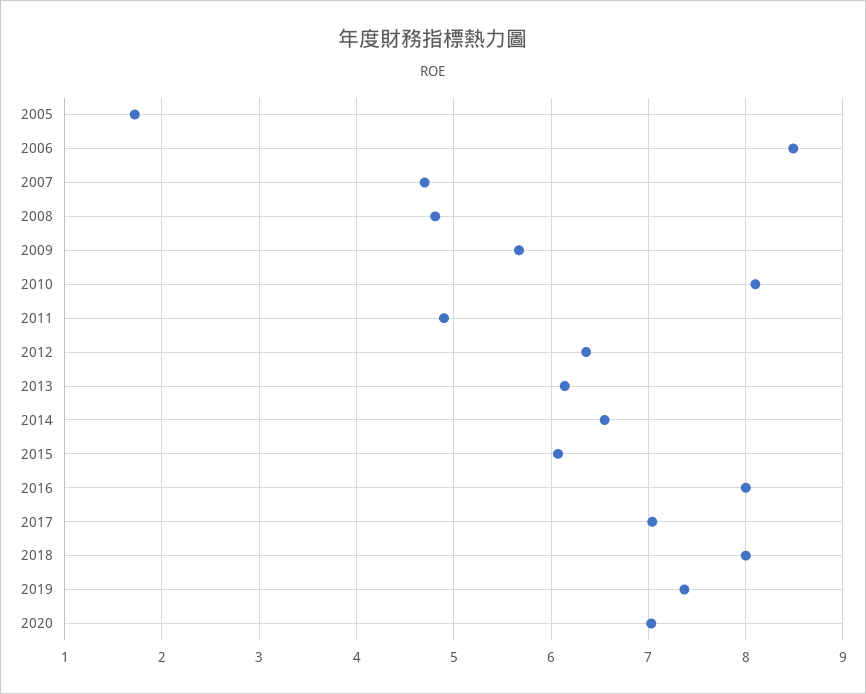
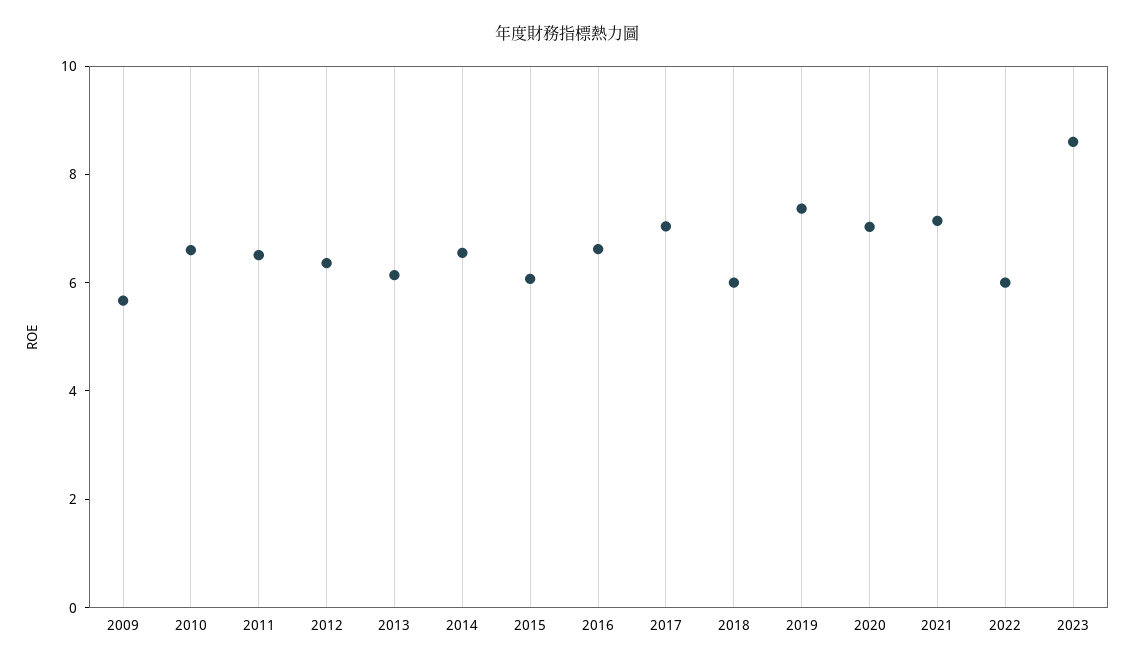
2005: 1.7 -> none
2006: 8.5 -> none
2007: 4.7 -> none
2008: 4.8 -> none
2010: 8.1 -> 6.5
2011: 4.9 -> 6.5
2016: 8 -> 6.5
2018: 8 -> 6
2021: none -> 7
2022: none -> 6
2023: none -> 8.5

